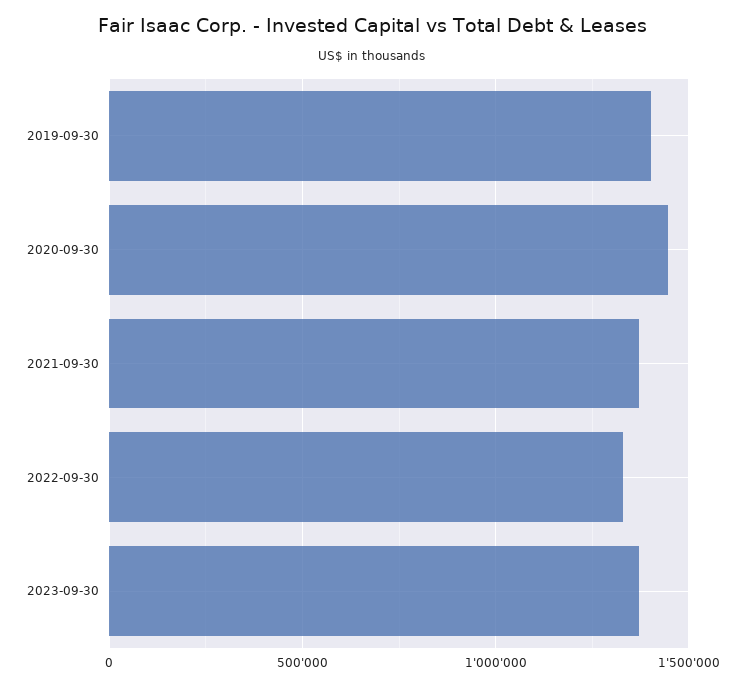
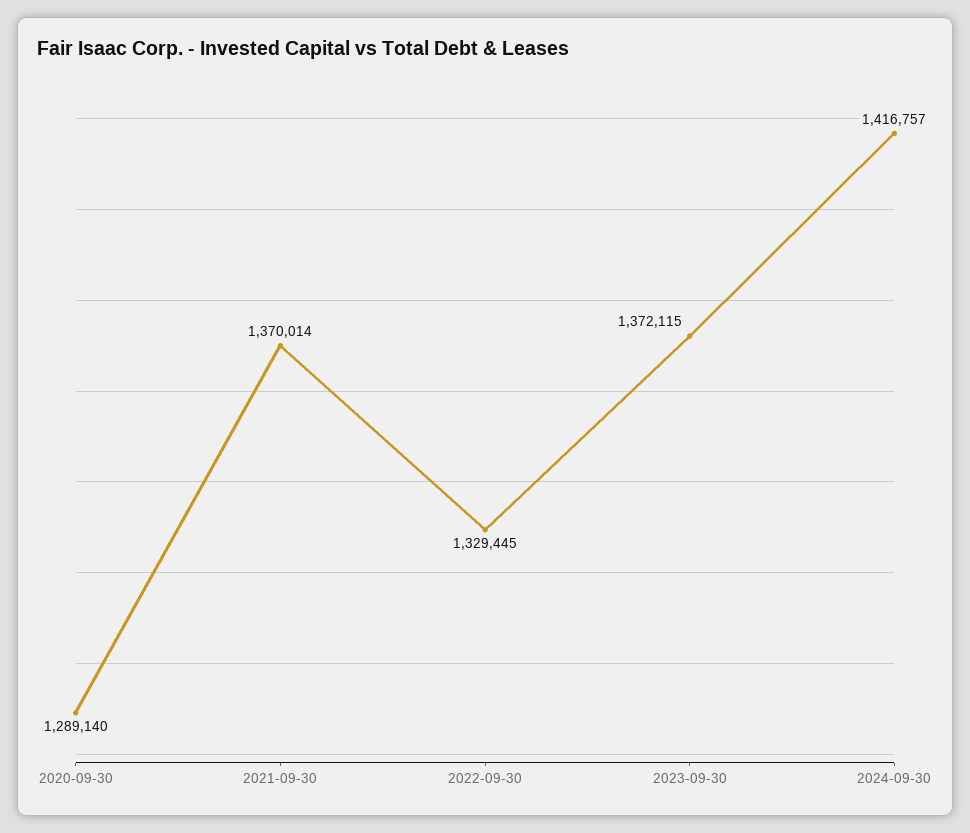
2019-09-30: 1400000 -> none
2020-09-30: 1450000 -> 1289140
2024-09-30: none -> 1416757

